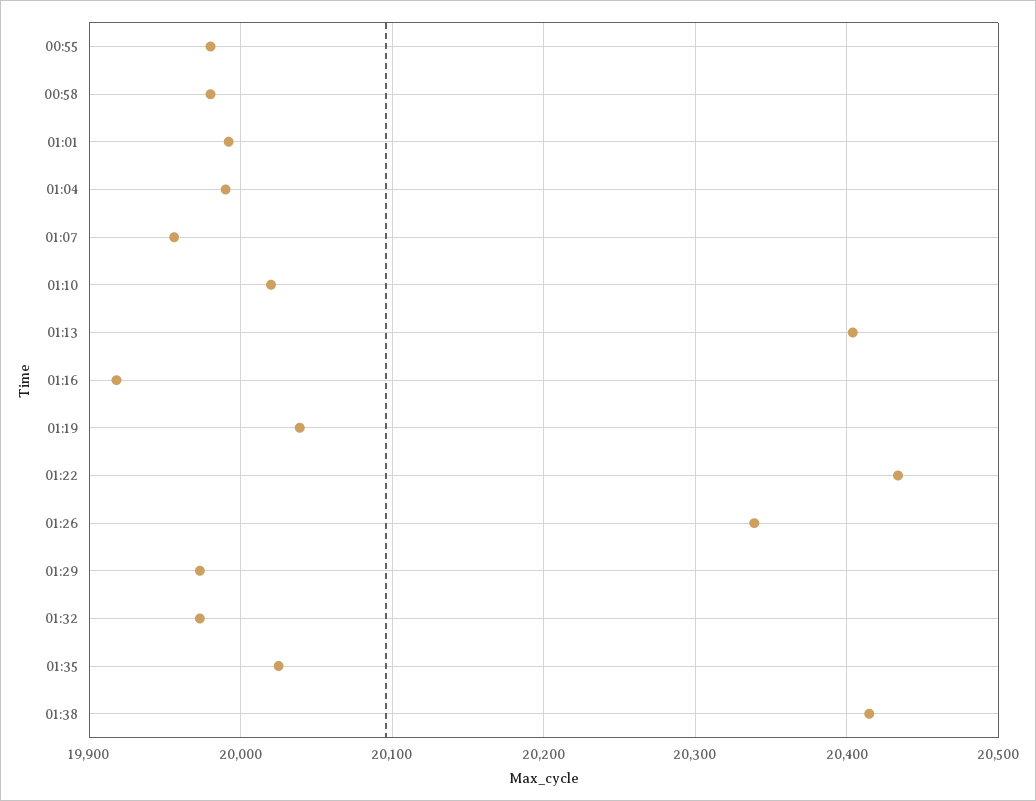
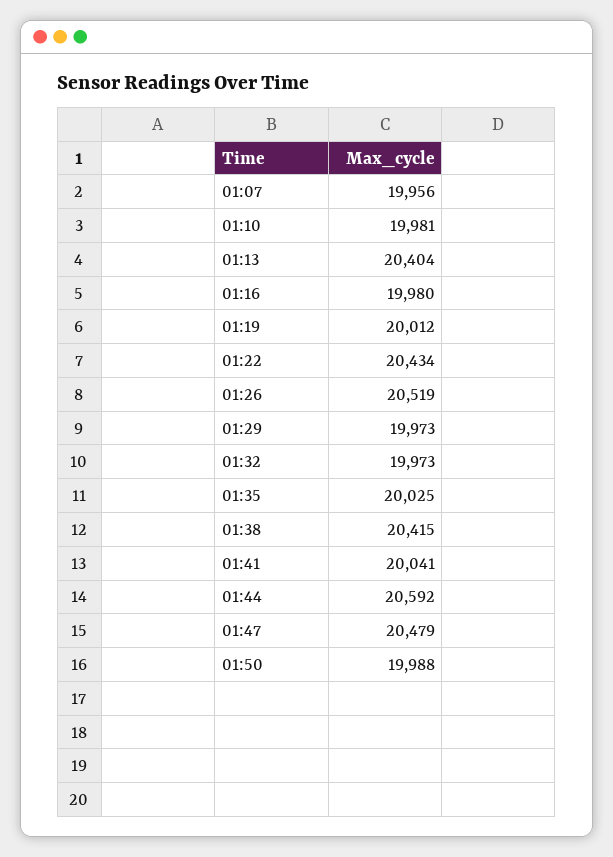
00:55: 19980 -> none
00:58: 19980 -> none
01:01: 19990 -> none
01:04: 19990 -> none
01:10: 20020 -> 19981
01:16: 19920 -> 19980
01:19: 20040 -> 20012
01:26: 20340 -> 20519
01:41: none -> 20041
01:44: none -> 20592
01:47: none -> 20479
01:50: none -> 19988

